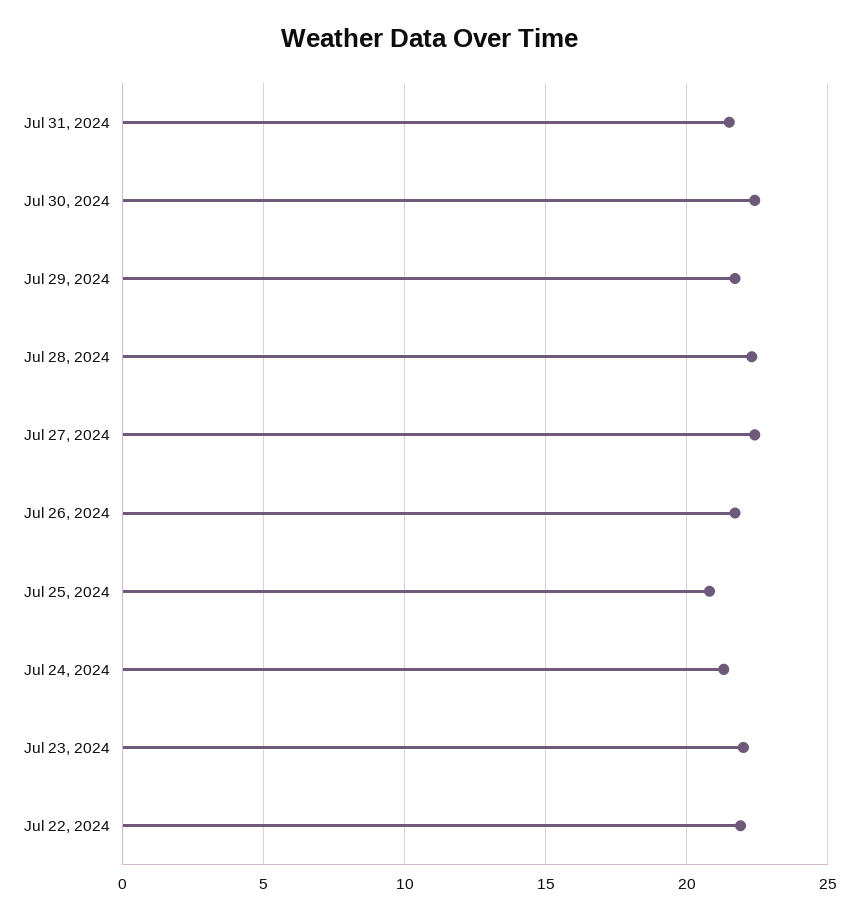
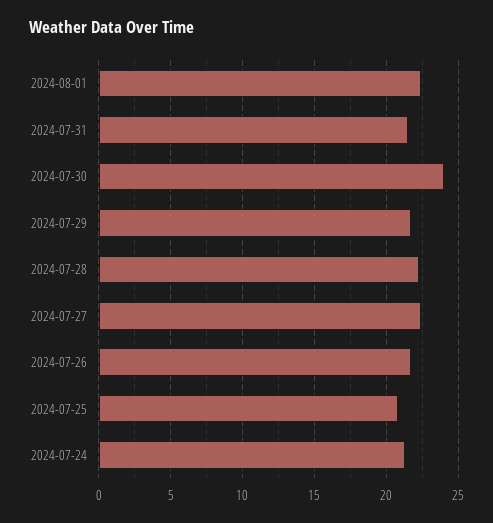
Jul 30, 2024: 22.5 -> 24
Jul 23, 2024: 22 -> none
Jul 22, 2024: 22 -> none
2024-08-01: none -> 22.5

